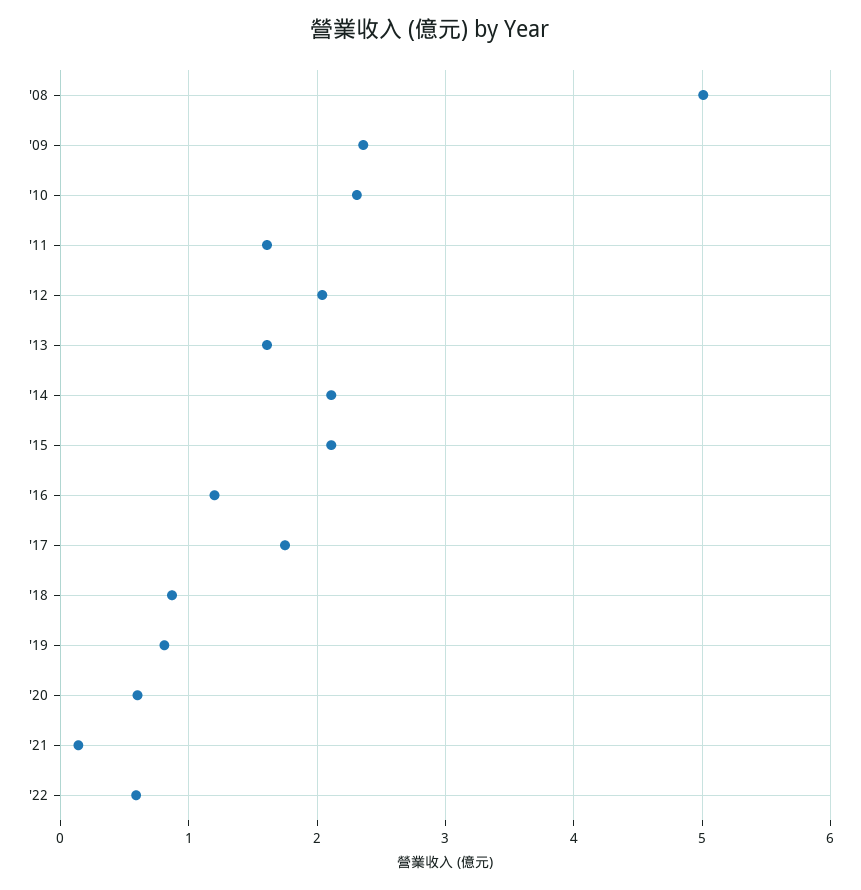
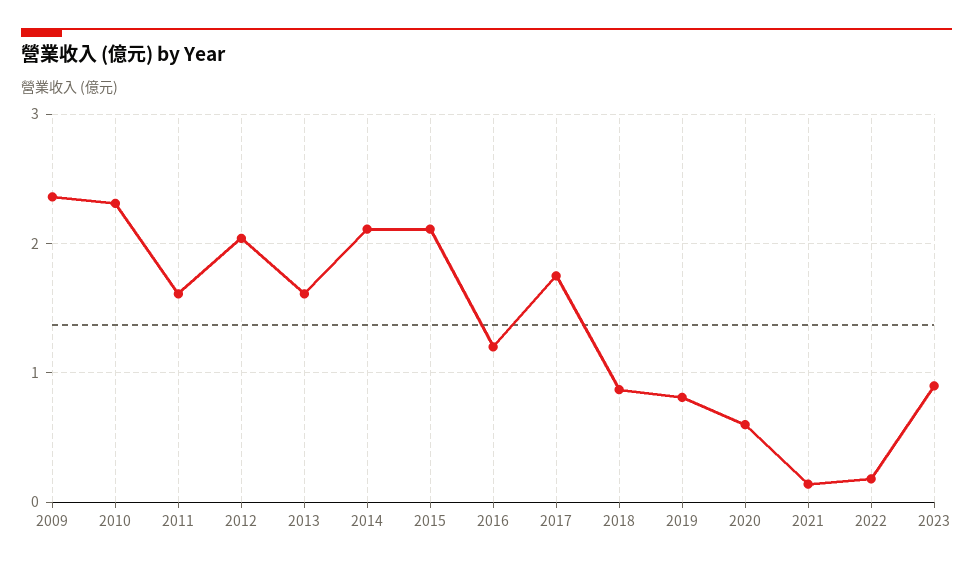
'08: 5 -> none
'22: 0.6 -> 0.2
2023: none -> 0.9

